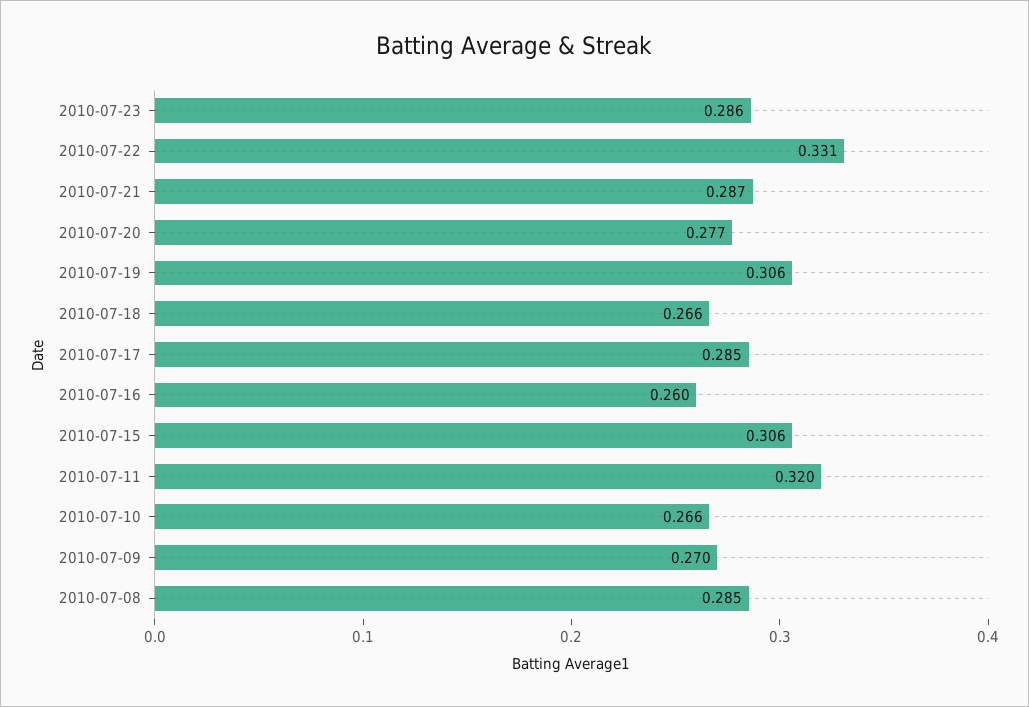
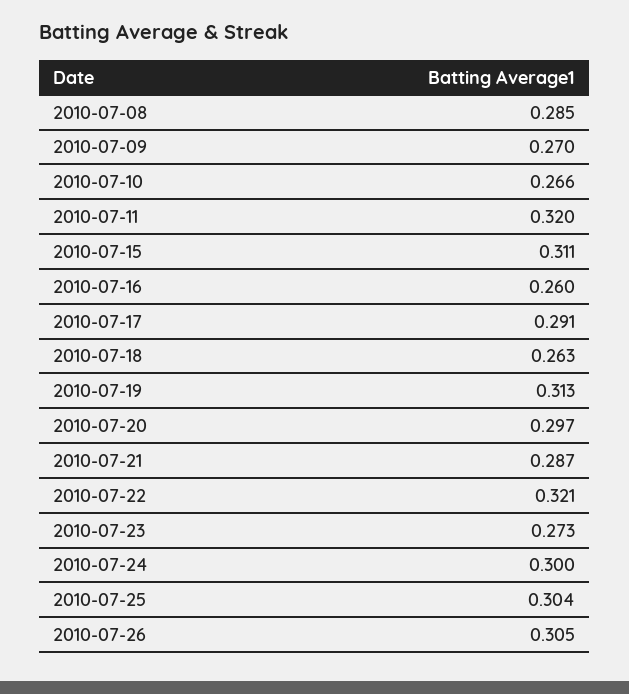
2010-07-23: 0.286 -> 0.273
2010-07-22: 0.331 -> 0.321
2010-07-20: 0.277 -> 0.297
2010-07-19: 0.306 -> 0.313
2010-07-18: 0.266 -> 0.263
2010-07-17: 0.285 -> 0.291
2010-07-15: 0.306 -> 0.311
2010-07-24: none -> 0.3
2010-07-25: none -> 0.304
2010-07-26: none -> 0.305

